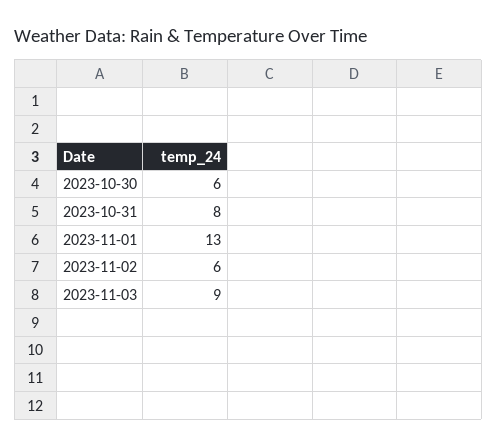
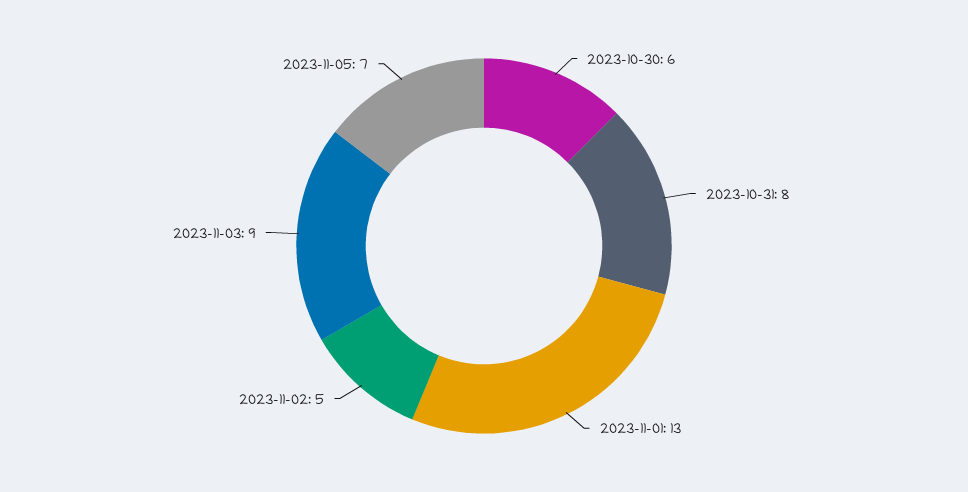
2023-11-02: 6 -> 5
2023-11-05: none -> 7

